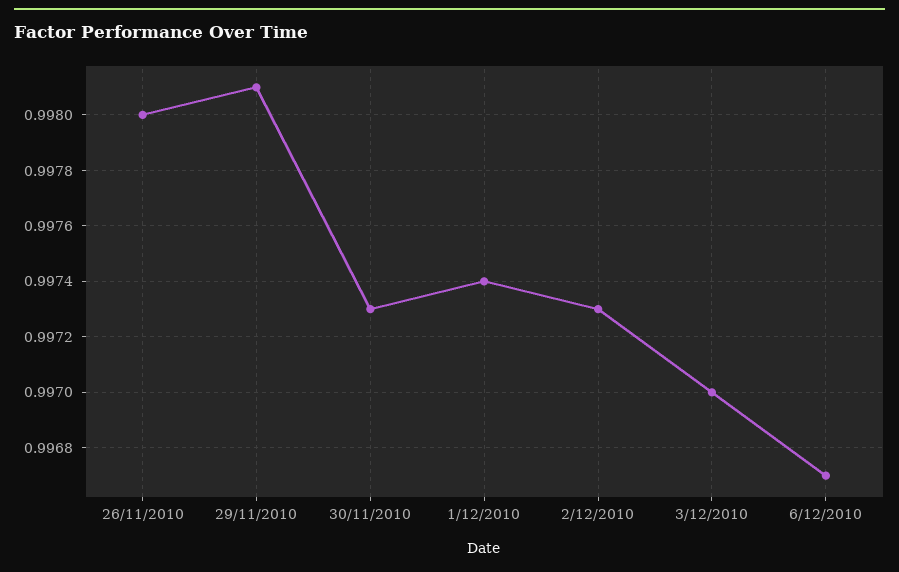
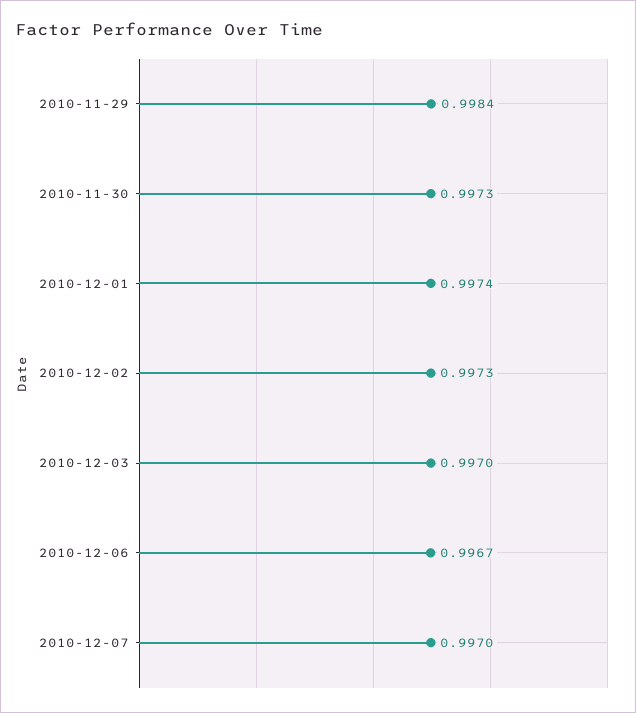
26/11/2010: 0.998 -> none
29/11/2010: 0.9981 -> 0.9984
2010-12-07: none -> 0.997

